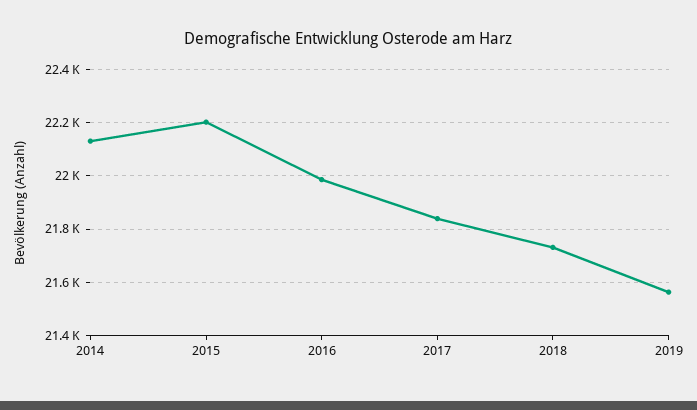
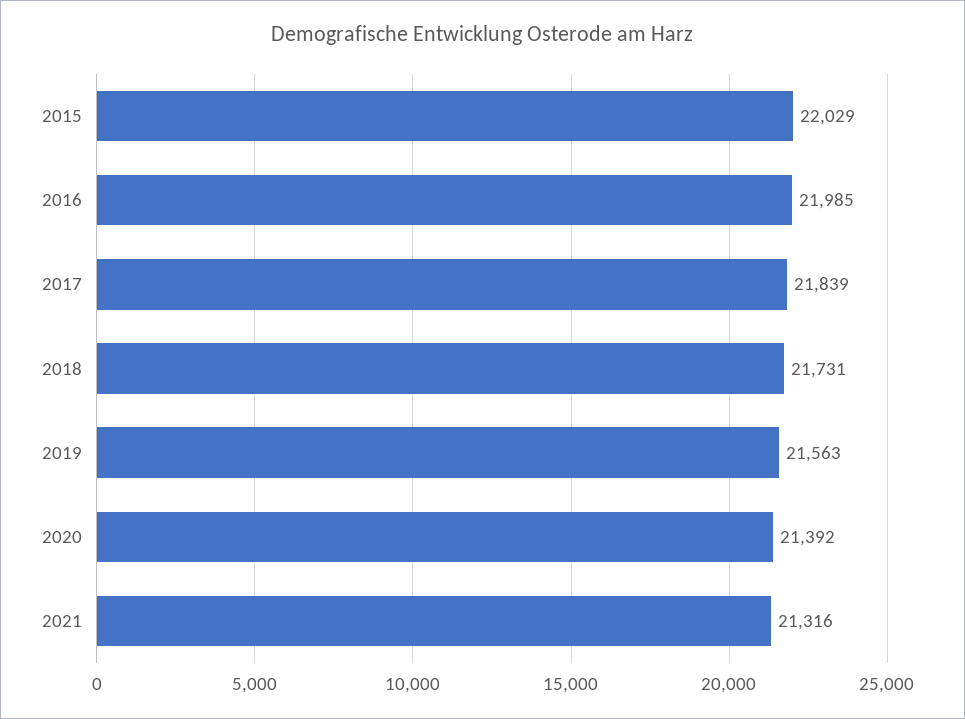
2014: 22125 -> none
2015: 22200 -> 22029
2020: none -> 21392
2021: none -> 21316

